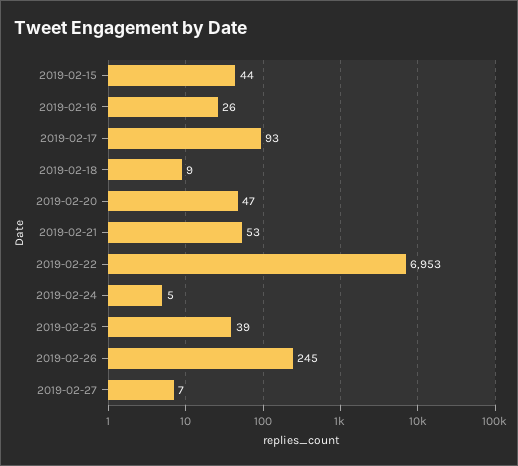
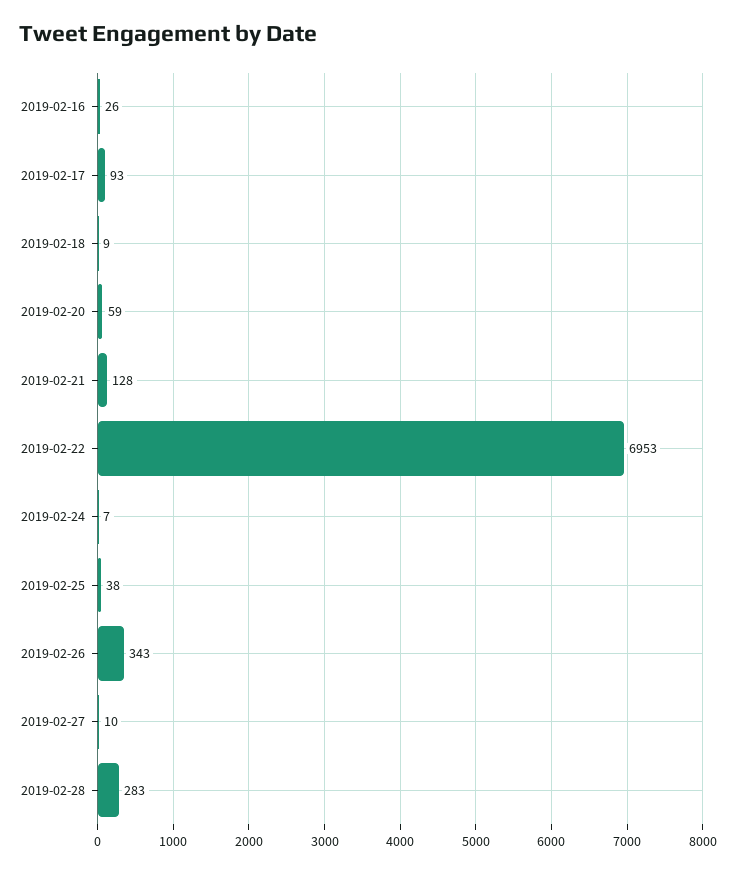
2019-02-15: 44 -> none
2019-02-20: 47 -> 59
2019-02-21: 53 -> 128
2019-02-24: 5 -> 7
2019-02-25: 39 -> 38
2019-02-26: 245 -> 343
2019-02-27: 7 -> 10
2019-02-28: none -> 283

